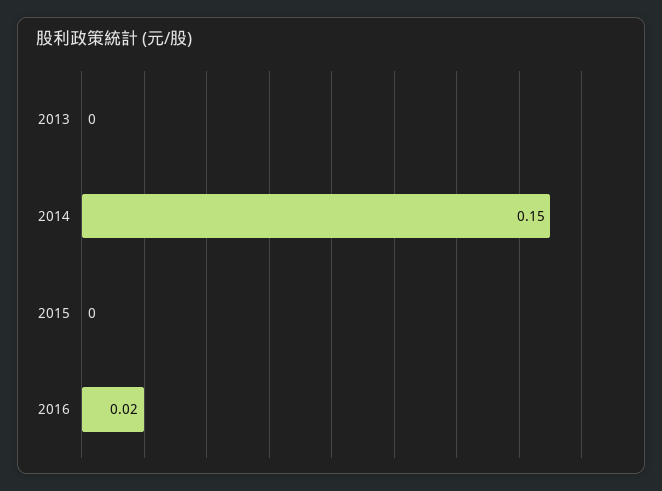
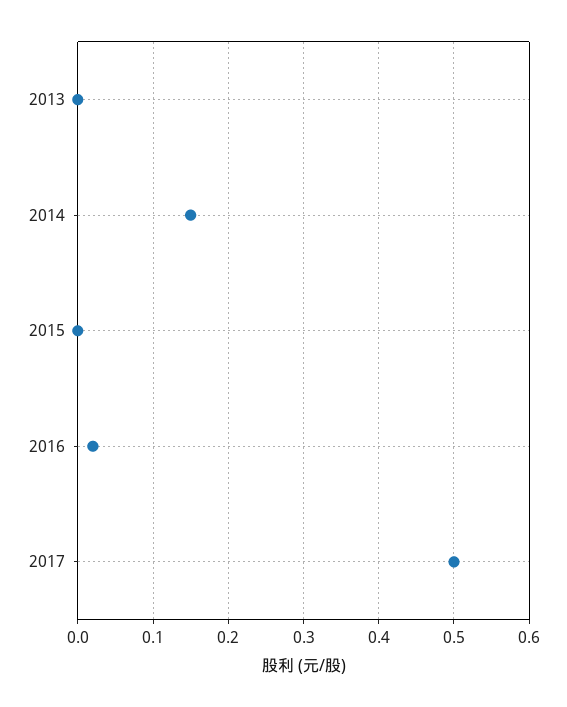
2017: none -> 0.5

